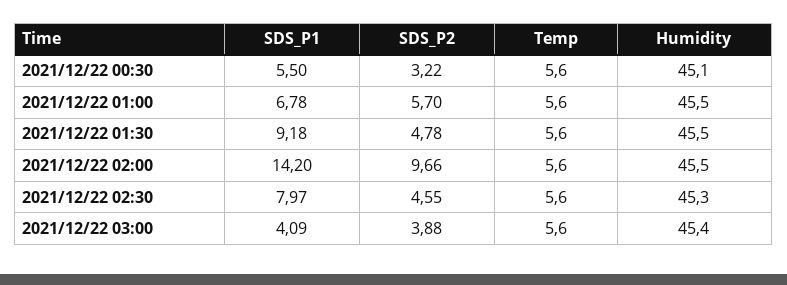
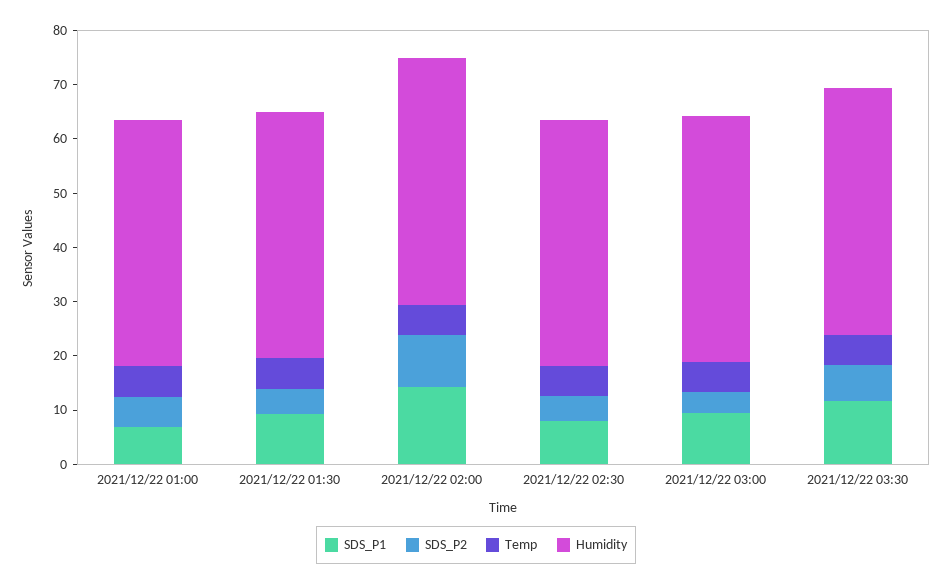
SDS_P1, 2021/12/22 00:30: 5.5 -> none
SDS_P2, 2021/12/22 00:30: 3.22 -> none
Temp, 2021/12/22 00:30: 5.6 -> none
Humidity, 2021/12/22 00:30: 45.1 -> none
SDS_P1, 2021/12/22 03:00: 4.09 -> 10
SDS_P1, 2021/12/22 03:30: none -> 12
SDS_P2, 2021/12/22 03:30: none -> 6
Temp, 2021/12/22 03:30: none -> 6
Humidity, 2021/12/22 03:30: none -> 46

